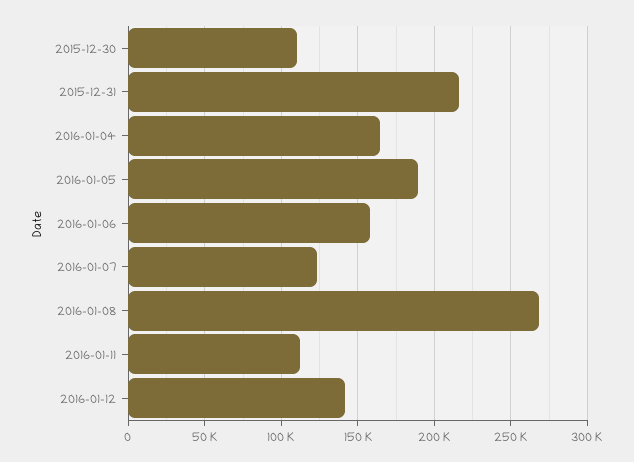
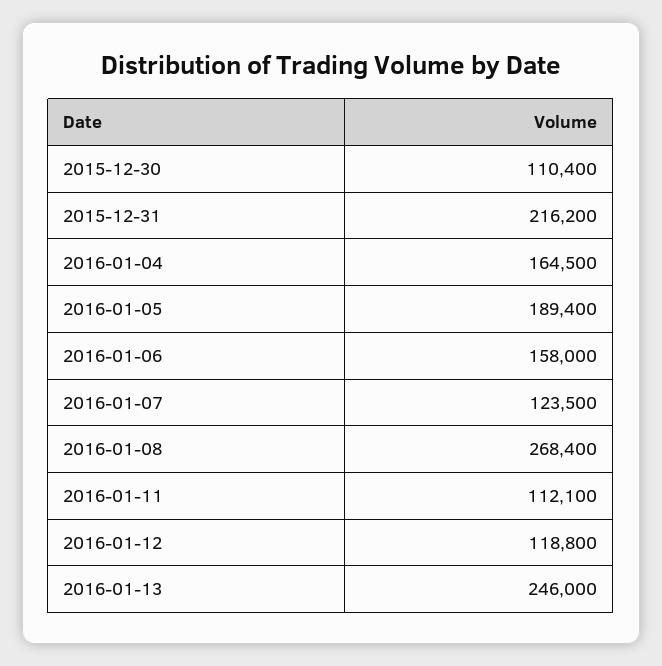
2016-01-12: 140000 -> 118800
2016-01-13: none -> 246000

